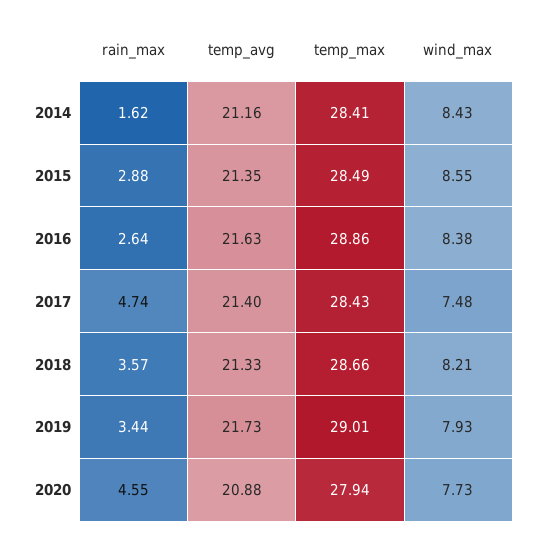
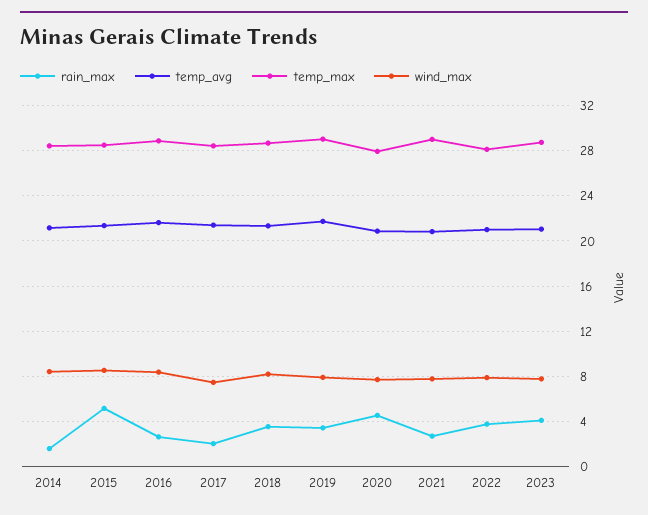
rain_max, 2015: 2.88 -> 5
rain_max, 2017: 4.74 -> 2
rain_max, 2021: none -> 3
temp_avg, 2021: none -> 21
temp_max, 2021: none -> 29
wind_max, 2021: none -> 8
rain_max, 2022: none -> 4
temp_avg, 2022: none -> 21
temp_max, 2022: none -> 28
wind_max, 2022: none -> 8
rain_max, 2023: none -> 4
temp_avg, 2023: none -> 21
temp_max, 2023: none -> 29
wind_max, 2023: none -> 8

